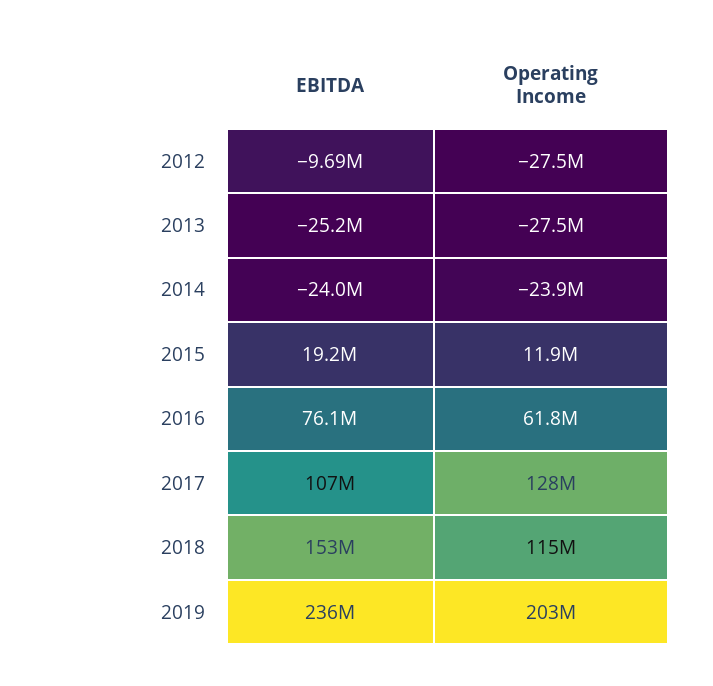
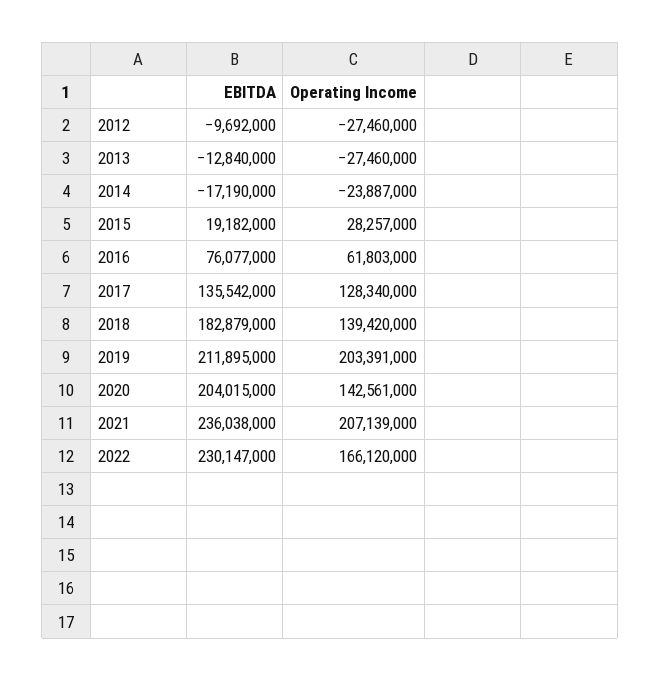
EBITDA, 2013: -25200000 -> -12840000
EBITDA, 2014: -24000000 -> -17190000
Operating Income, 2015: 11900000 -> 28257000
EBITDA, 2017: 107000000 -> 135542000
EBITDA, 2018: 153000000 -> 182879000
Operating Income, 2018: 115000000 -> 139420000
EBITDA, 2019: 236000000 -> 211895000
EBITDA, 2020: none -> 204015000
Operating Income, 2020: none -> 142561000
EBITDA, 2021: none -> 236038000
Operating Income, 2021: none -> 207139000
EBITDA, 2022: none -> 230147000
Operating Income, 2022: none -> 166120000

